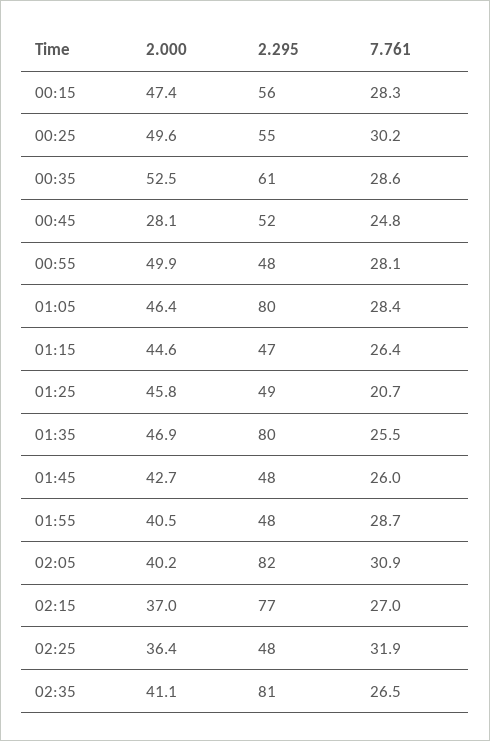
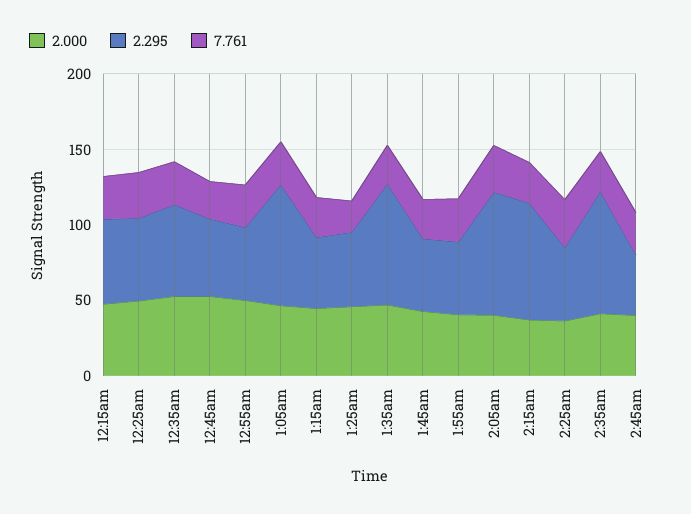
2.000, 00:45: 28.1 -> 50
2.000, 2:45am: none -> 40
2.295, 2:45am: none -> 40
7.761, 2:45am: none -> 30

